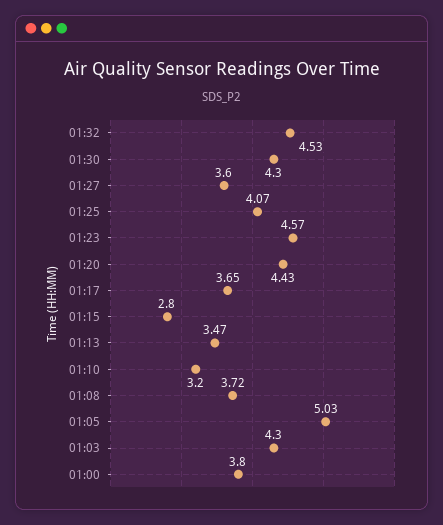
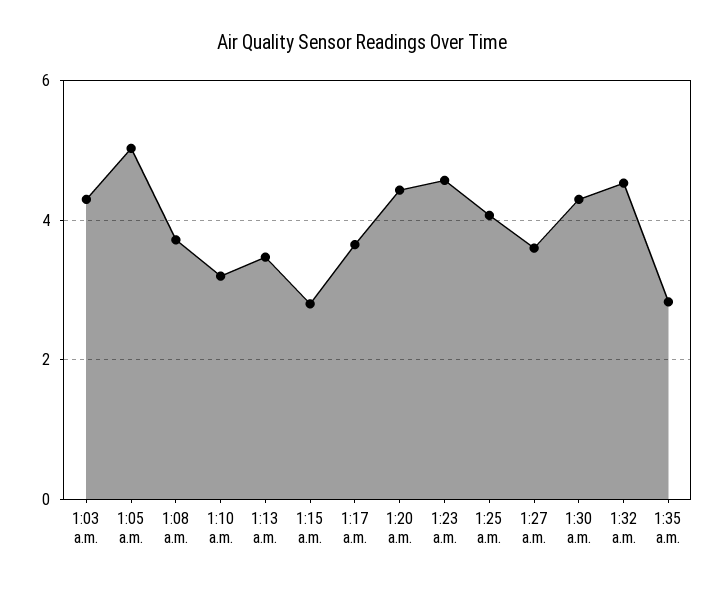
01:00: 3.8 -> none
1:35 a.m.: none -> 2.8

